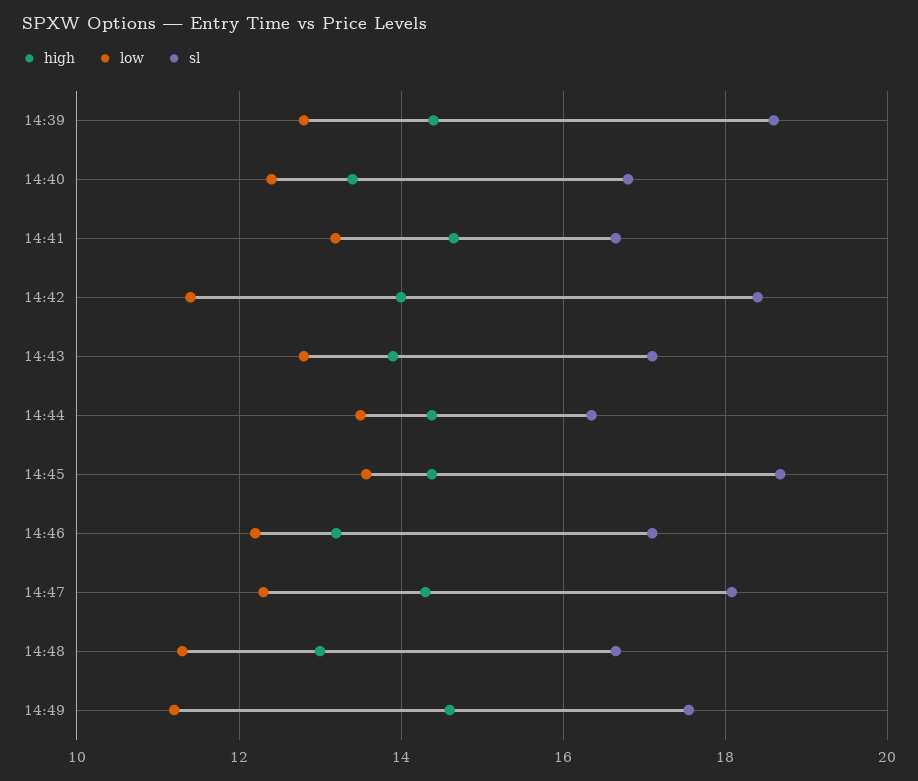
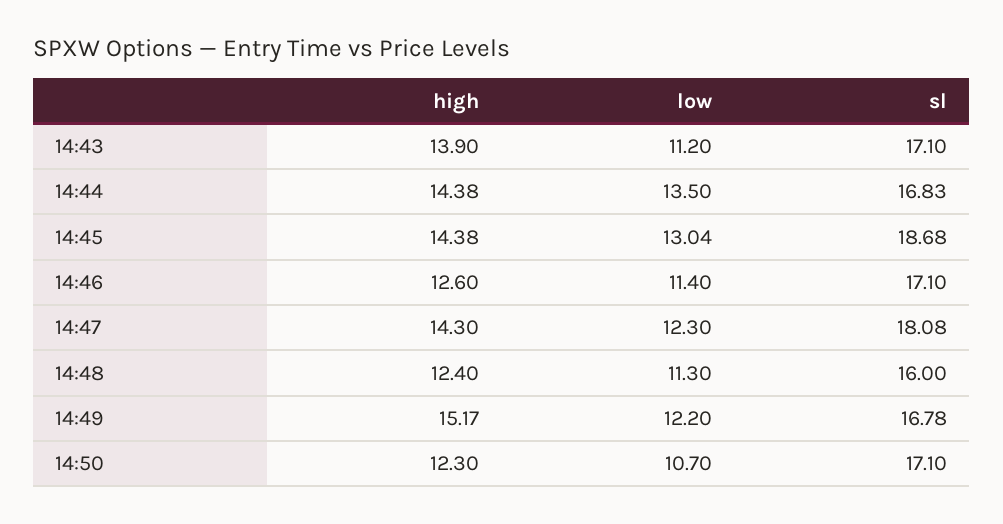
high, 14:39: 14.4 -> none
low, 14:39: 12.8 -> none
sl, 14:39: 18.6 -> none
high, 14:40: 13.4 -> none
low, 14:40: 12.4 -> none
sl, 14:40: 16.8 -> none
high, 14:41: 14.6 -> none
low, 14:41: 13.2 -> none
sl, 14:41: 16.6 -> none
high, 14:42: 14 -> none
low, 14:42: 11.4 -> none
sl, 14:42: 18.4 -> none
low, 14:43: 12.8 -> 11.2
sl, 14:44: 16.4 -> 16.83
low, 14:45: 13.6 -> 13.04
high, 14:46: 13.2 -> 12.6
low, 14:46: 12.2 -> 11.4
high, 14:48: 13 -> 12.4
sl, 14:48: 16.6 -> 16
high, 14:49: 14.6 -> 15.17
low, 14:49: 11.2 -> 12.2
sl, 14:49: 17.6 -> 16.78
high, 14:50: none -> 12.3
low, 14:50: none -> 10.7
sl, 14:50: none -> 17.1

